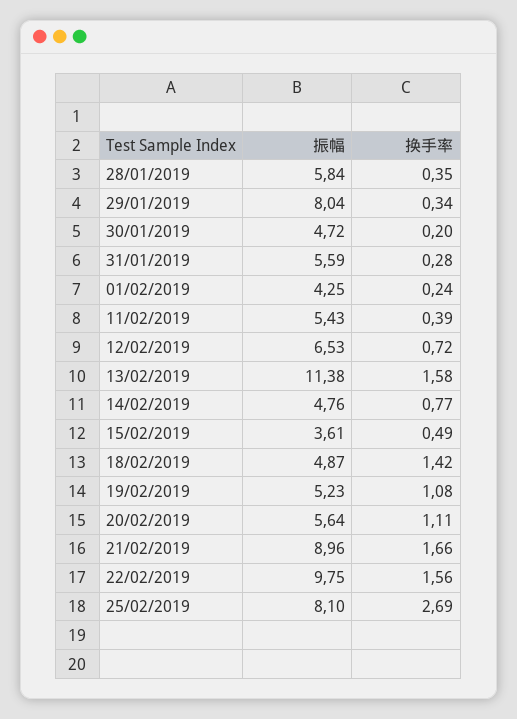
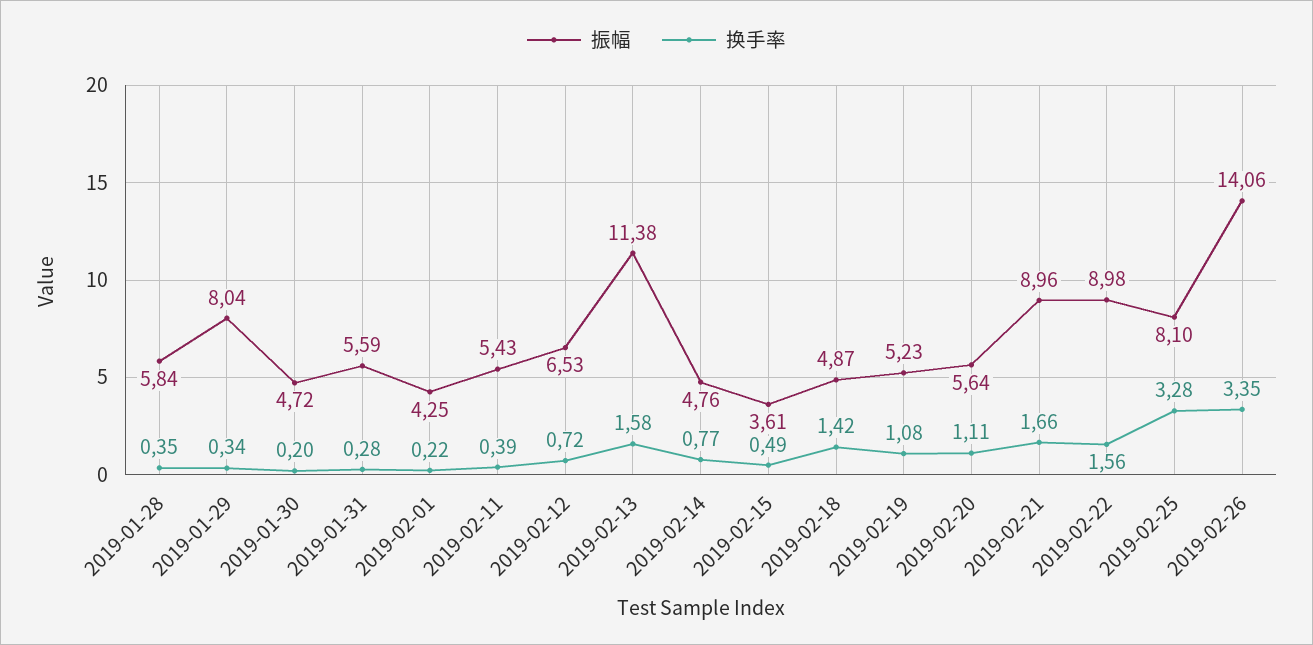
换手率, 01/02/2019: 0.24 -> 0.22
振幅, 22/02/2019: 9.75 -> 8.98
换手率, 25/02/2019: 2.69 -> 3.28
振幅, 2019-02-26: none -> 14.06
换手率, 2019-02-26: none -> 3.35

